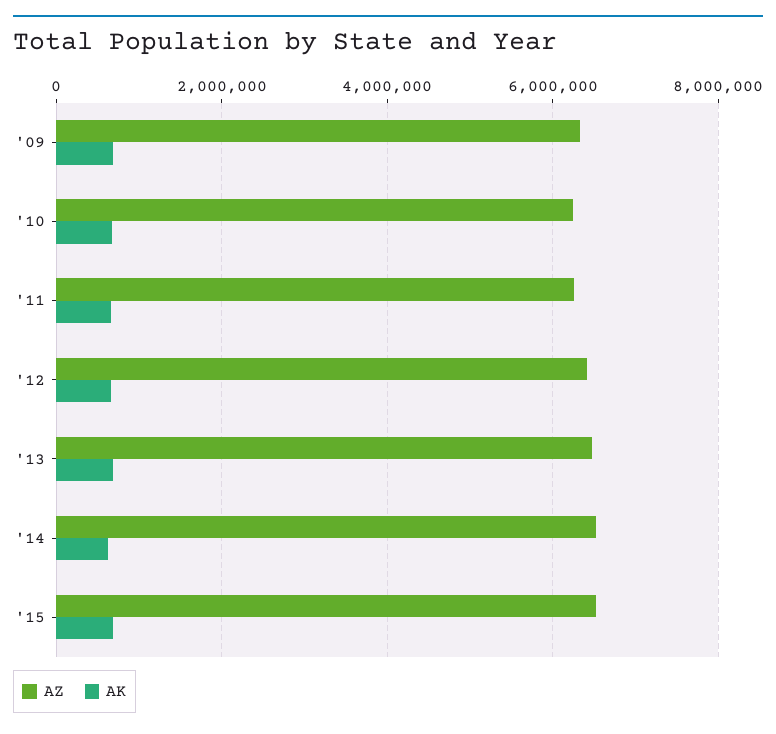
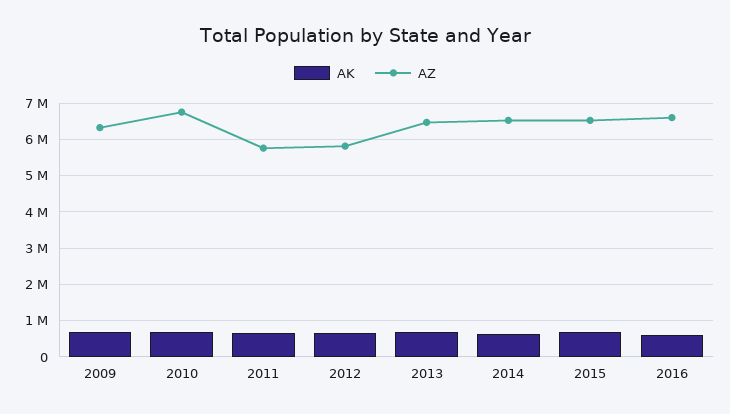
AZ, '10: 6200000 -> 6800000
AZ, '11: 6200000 -> 5800000
AZ, '12: 6400000 -> 5800000
AK, 2016: none -> 600000
AZ, 2016: none -> 6600000

